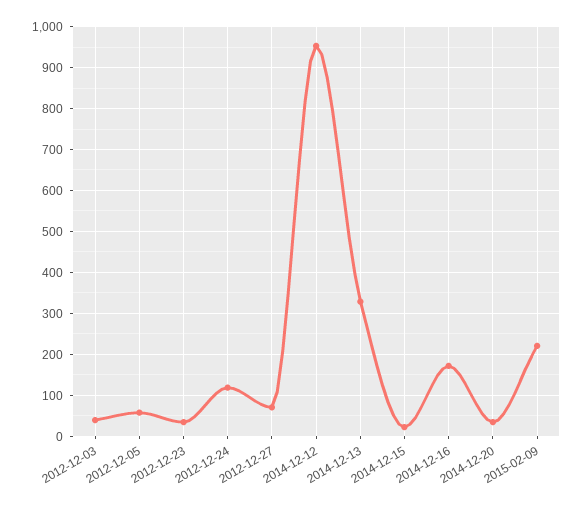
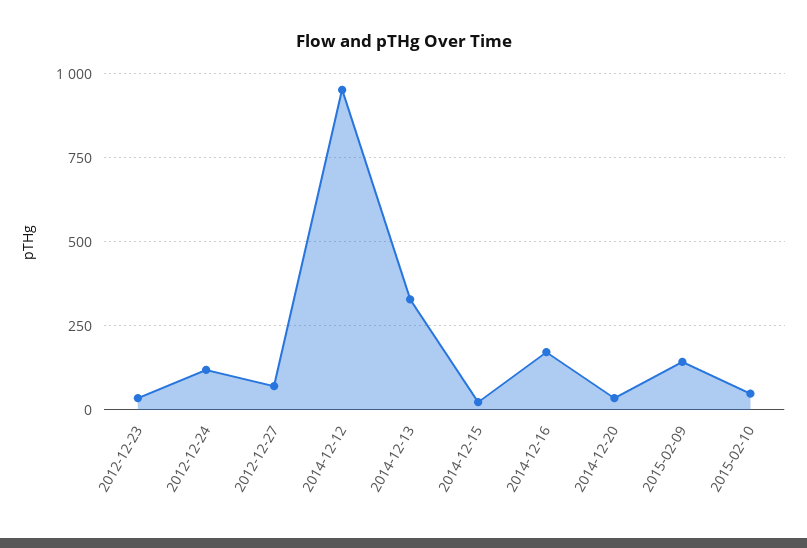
2012-12-03: 40 -> none
2012-12-05: 60 -> none
2015-02-09: 220 -> 150
2015-02-10: none -> 50

